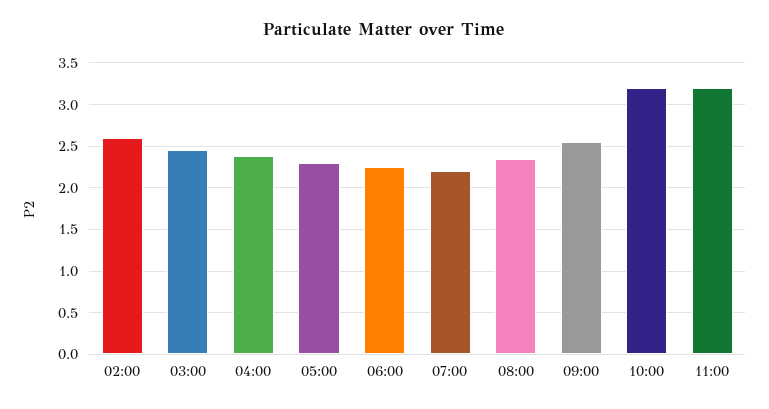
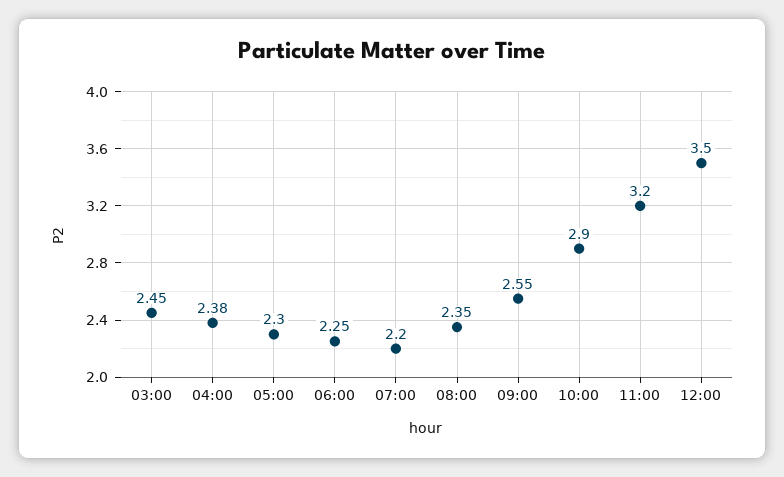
02:00: 2.6 -> none
10:00: 3.2 -> 2.9
12:00: none -> 3.5

